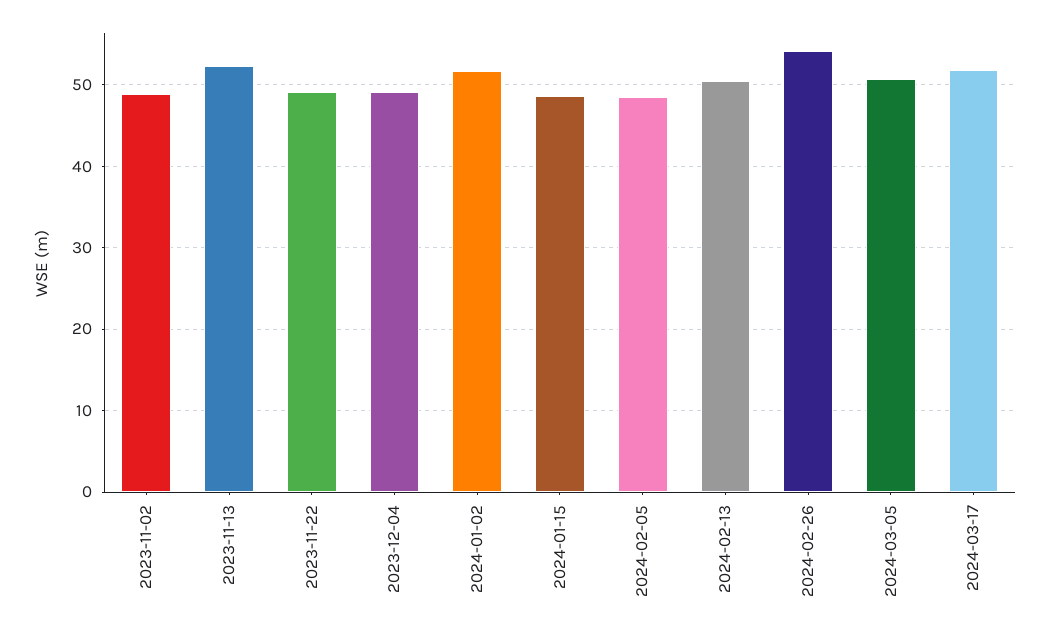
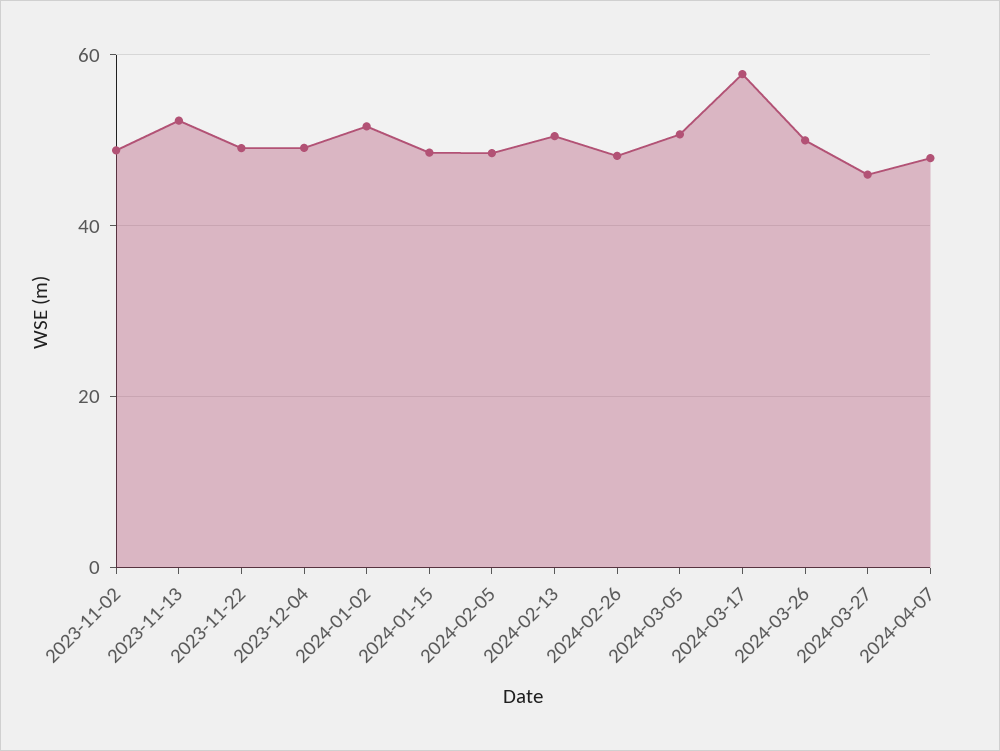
2024-02-26: 54 -> 48
2024-03-17: 52 -> 58
2024-03-26: none -> 50
2024-03-27: none -> 46
2024-04-07: none -> 48

